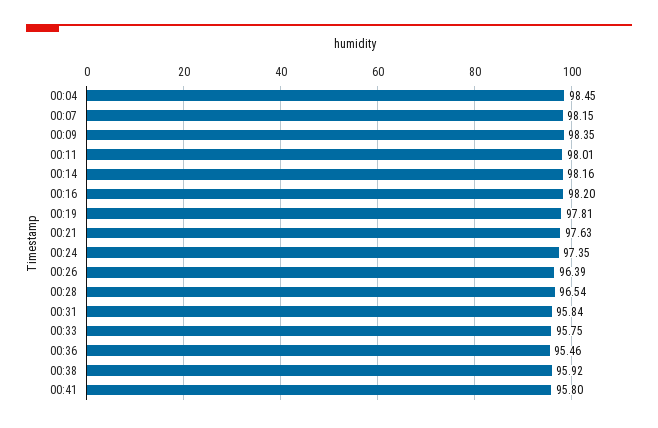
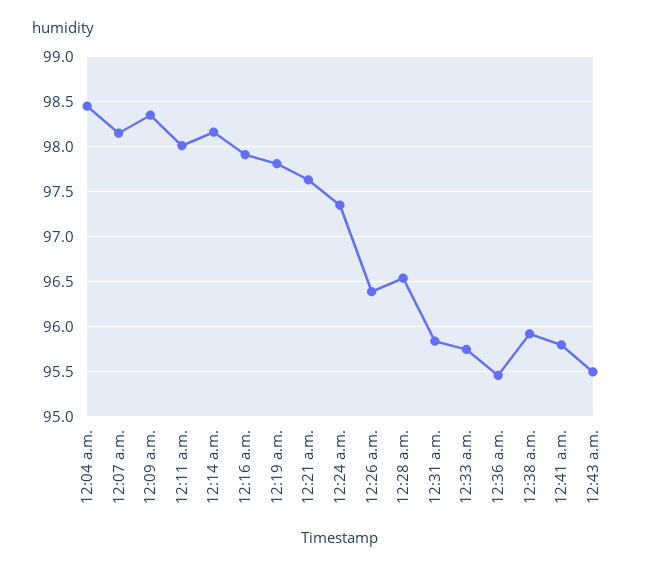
00:16: 98.2 -> 97.9
12:43 a.m.: none -> 95.5

